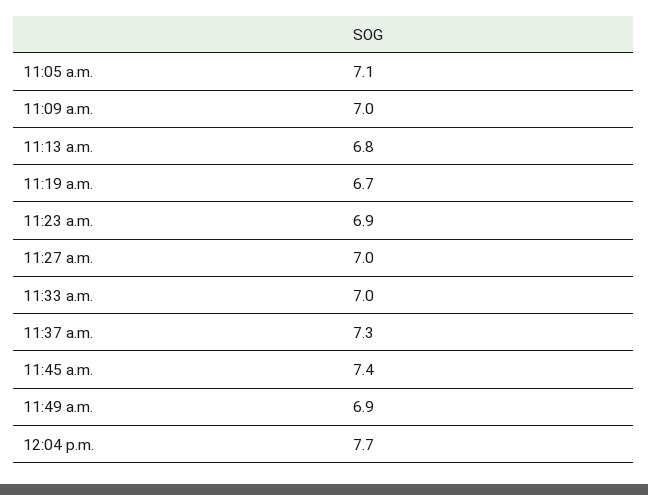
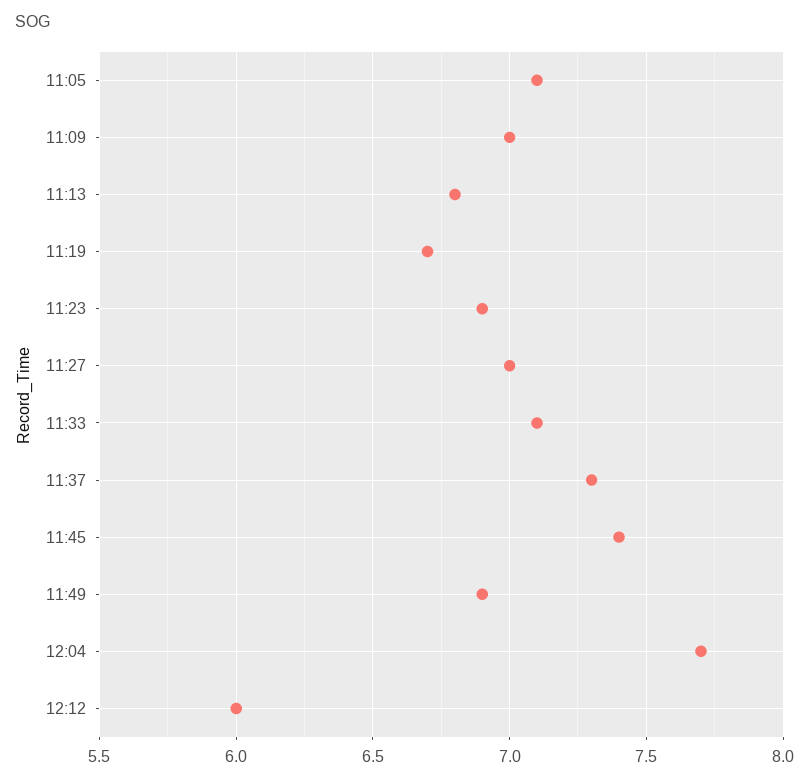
11:33 a.m.: 7 -> 7.1
12:12: none -> 6

